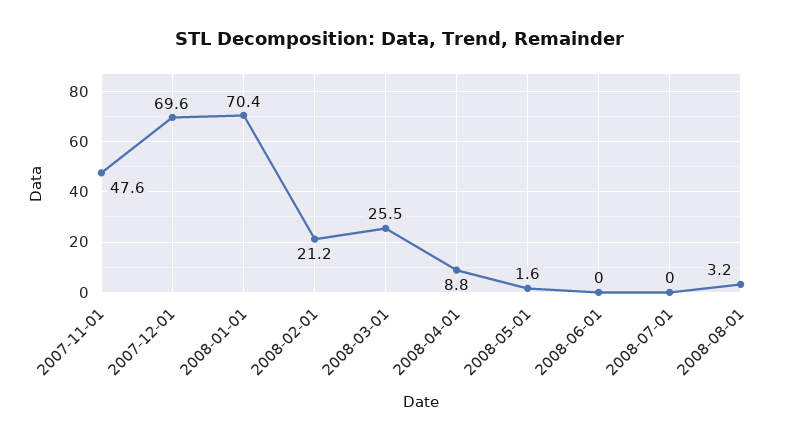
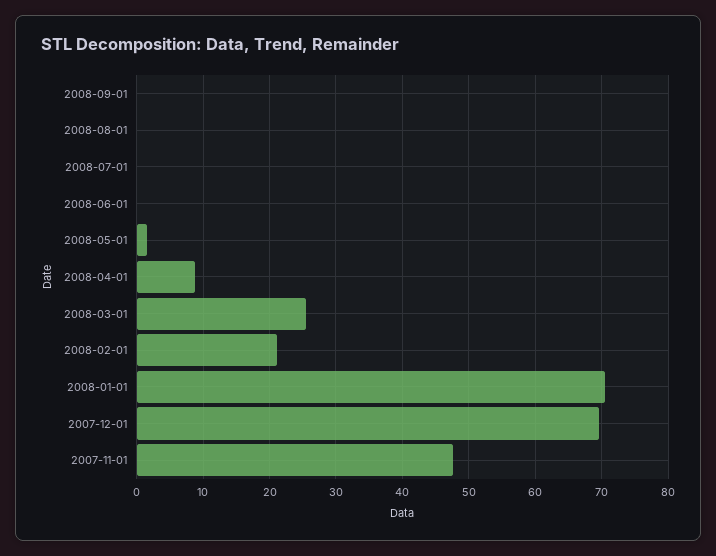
2008-08-01: 3.2 -> 0
2008-09-01: none -> 0

